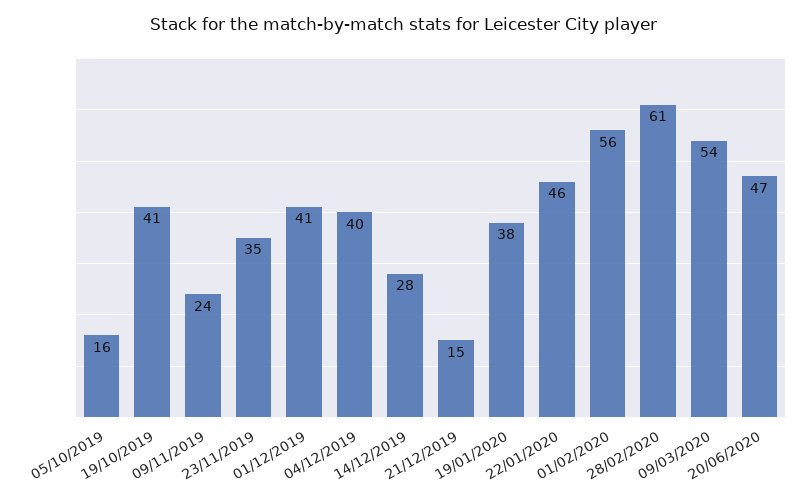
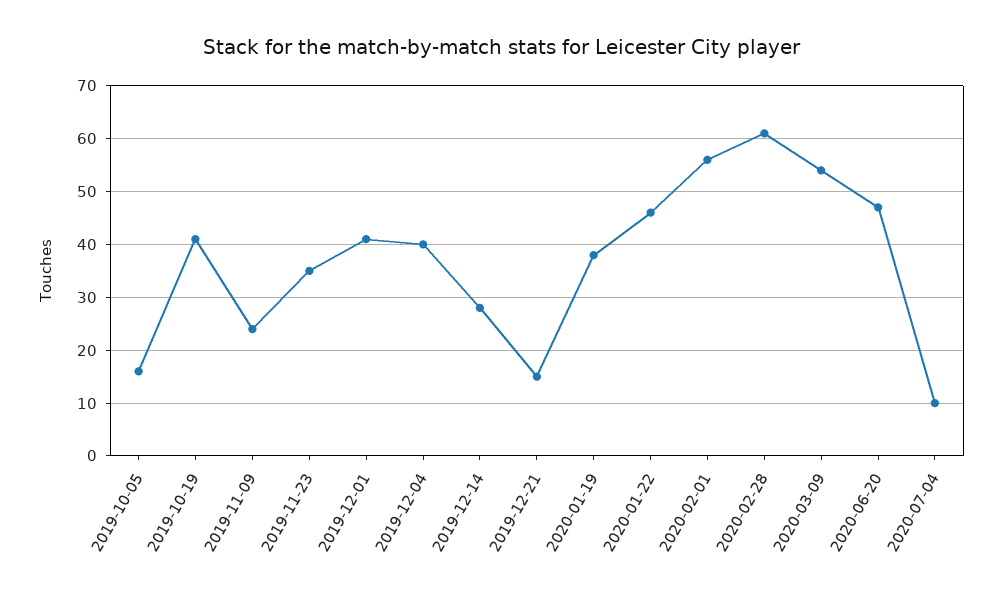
2020-07-04: none -> 10

